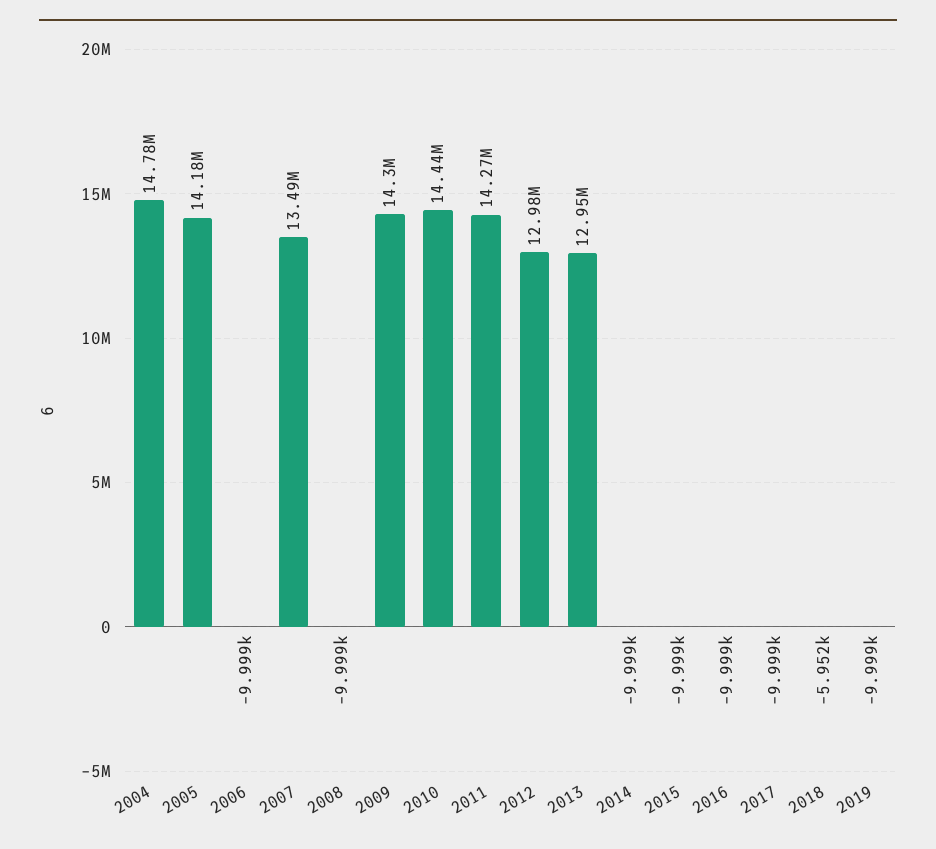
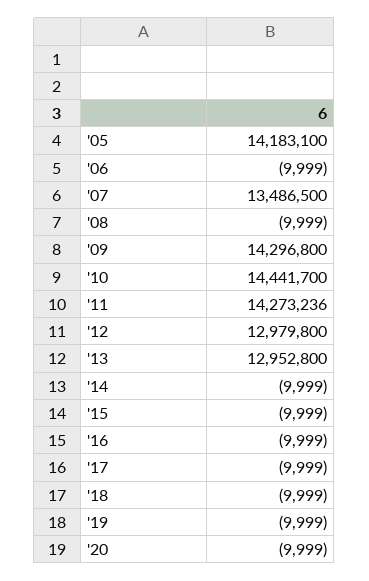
2004: 14780000 -> none
2018: -5952 -> -9999
'20: none -> -9999

